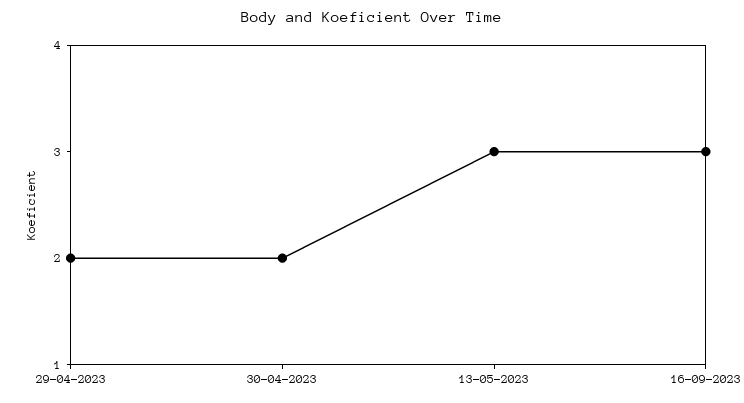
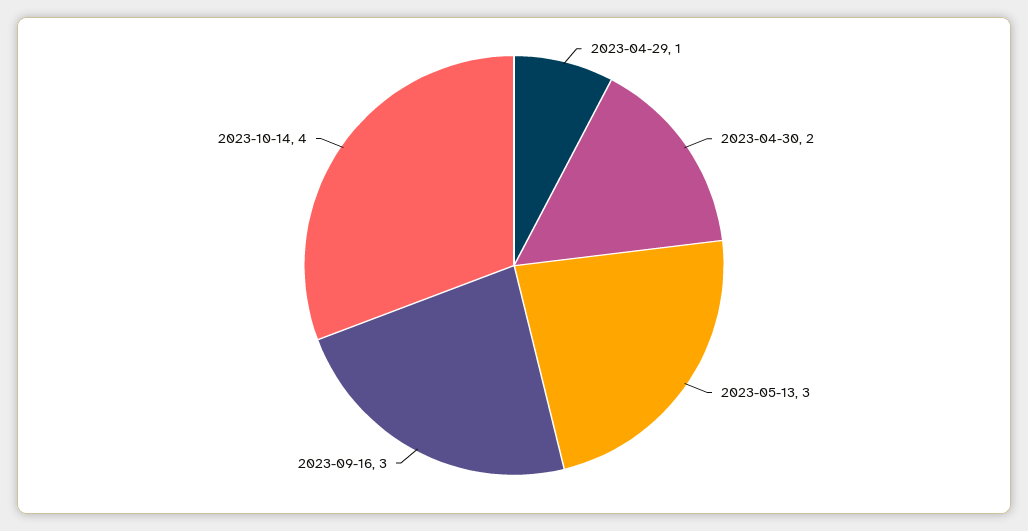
29-04-2023: 2 -> 1
2023-10-14: none -> 4

